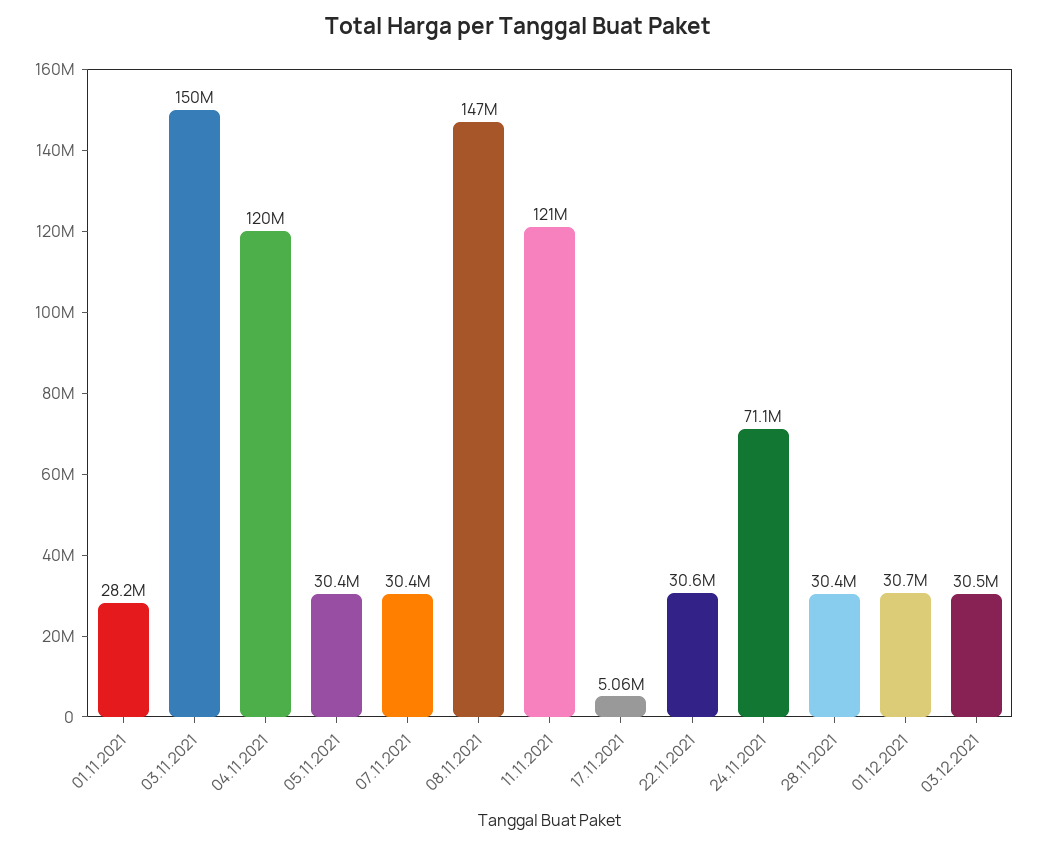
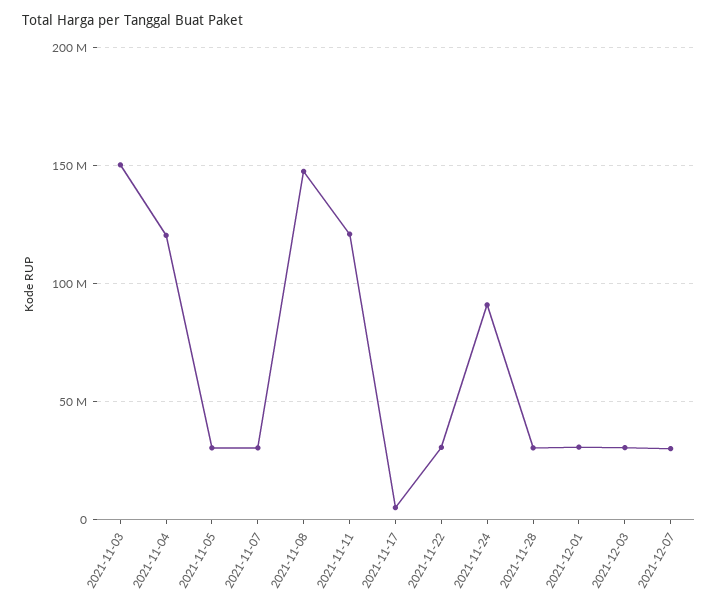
01.11.2021: 28200000 -> none
24.11.2021: 71100000 -> 90000000
2021-12-07: none -> 30000000

